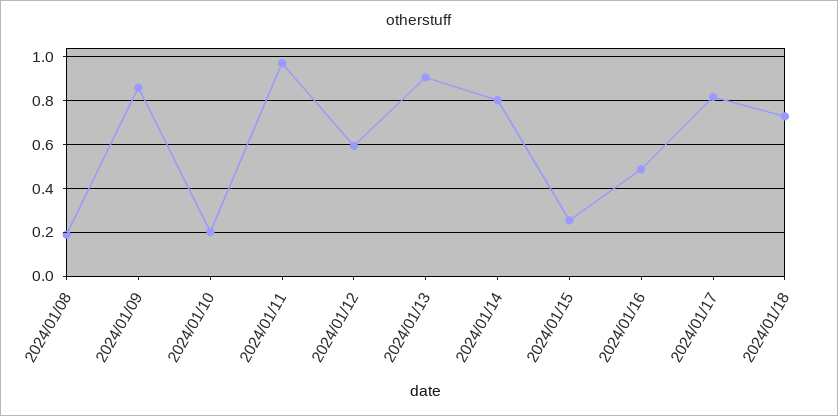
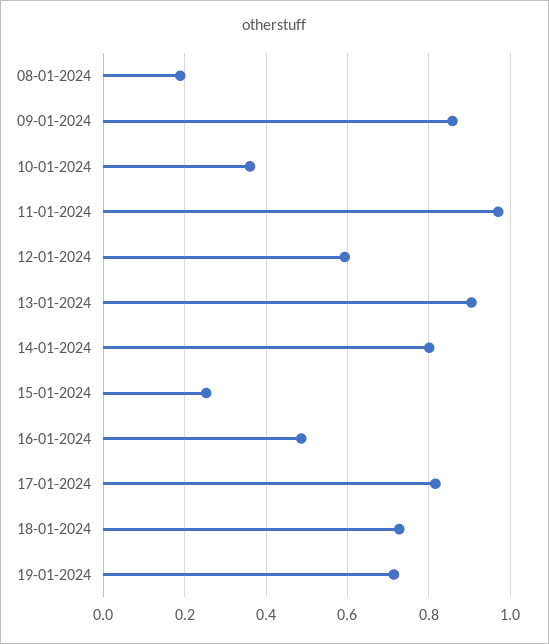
2024/01/10: 0.2 -> 0.36
19-01-2024: none -> 0.72

